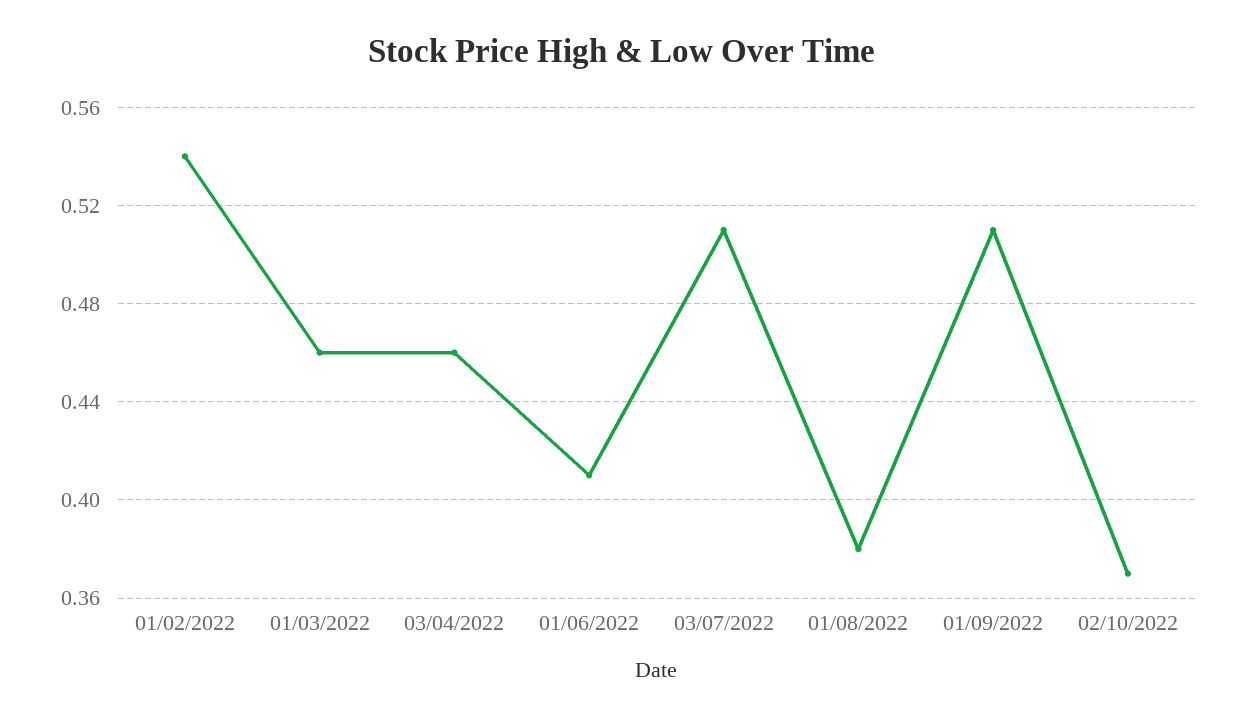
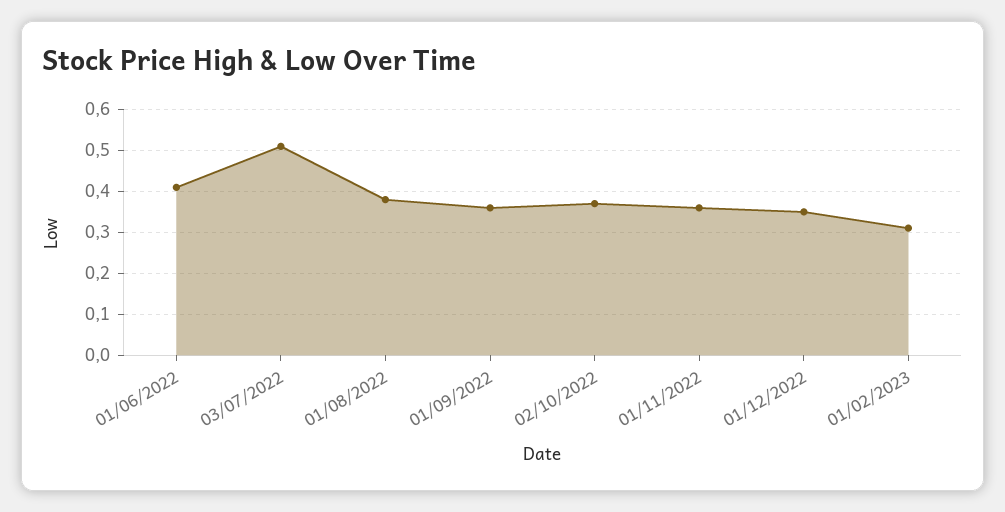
01/02/2022: 0.54 -> none
01/03/2022: 0.46 -> none
03/04/2022: 0.46 -> none
01/09/2022: 0.51 -> 0.35
01/11/2022: none -> 0.35
01/12/2022: none -> 0.35
01/02/2023: none -> 0.3

